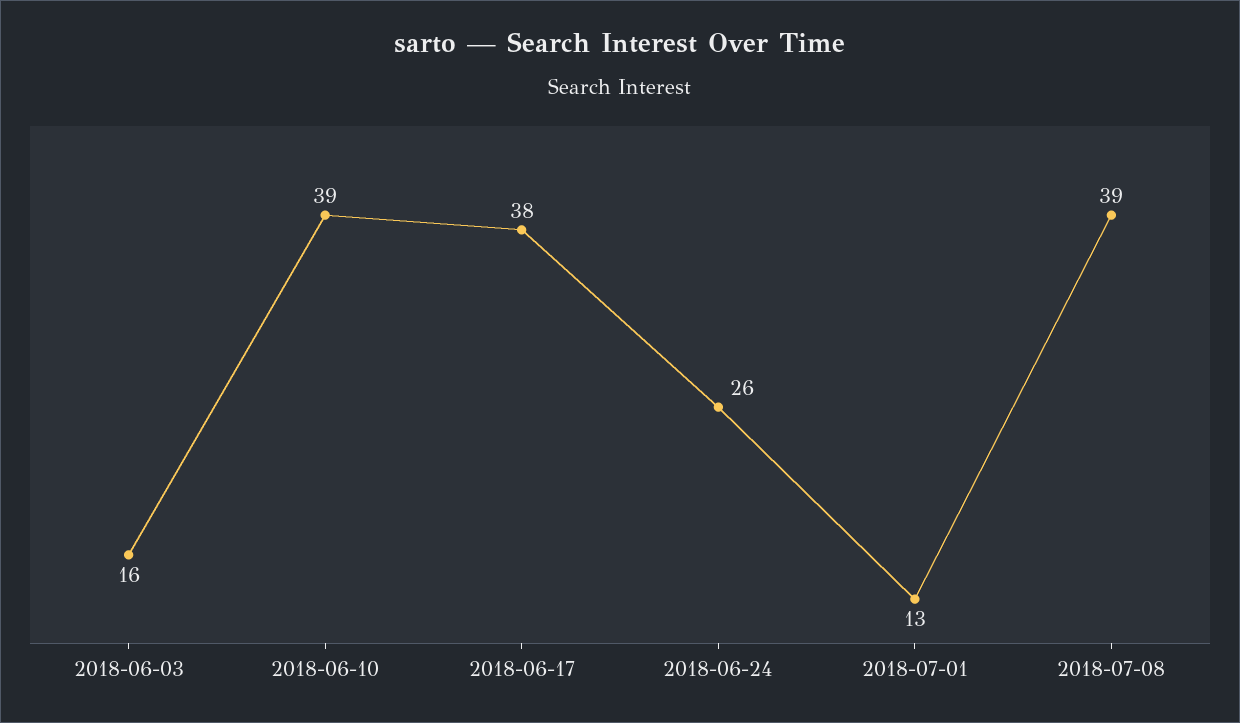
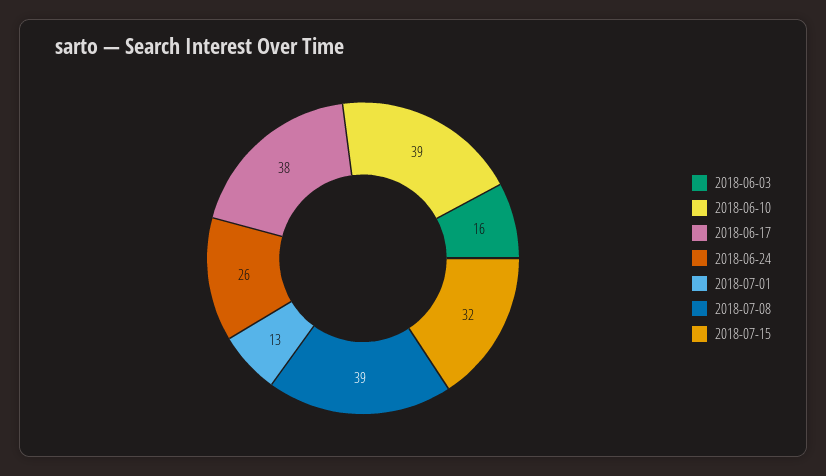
2018-07-15: none -> 32

